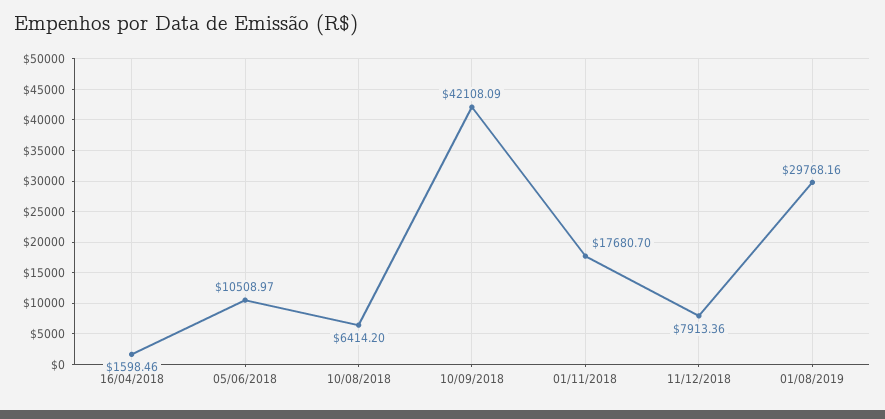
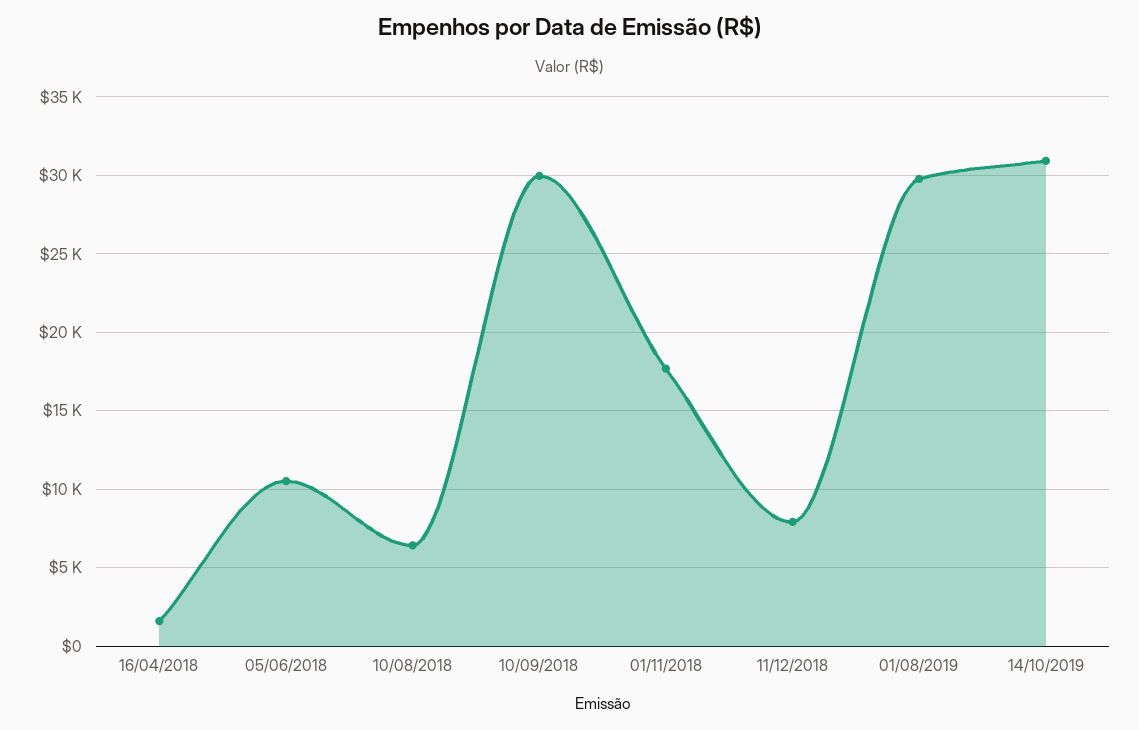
10/09/2018: 42108.09 -> 30000
14/10/2019: none -> 31000

